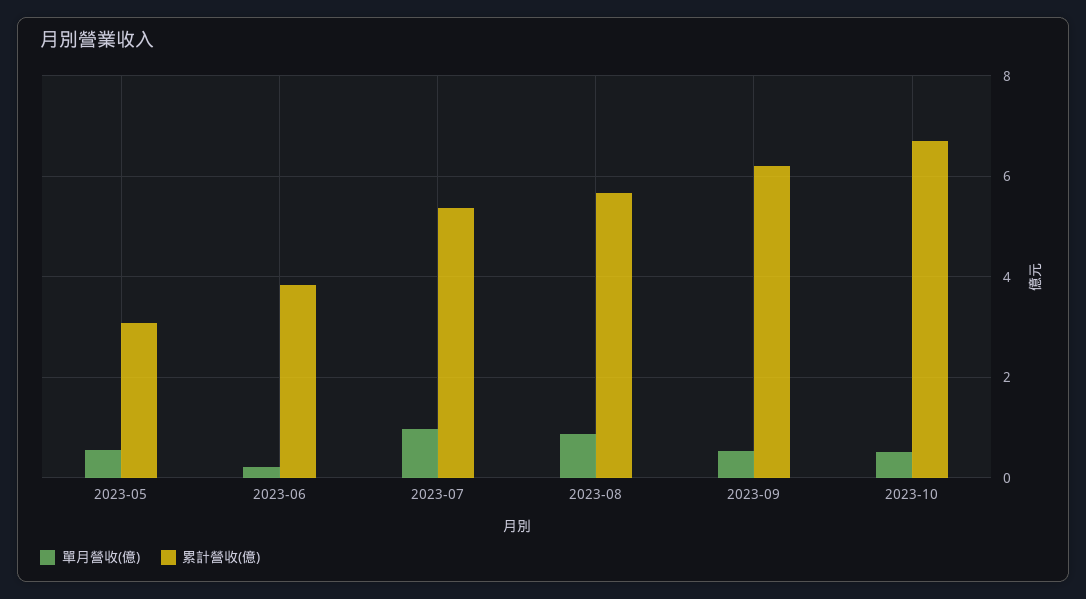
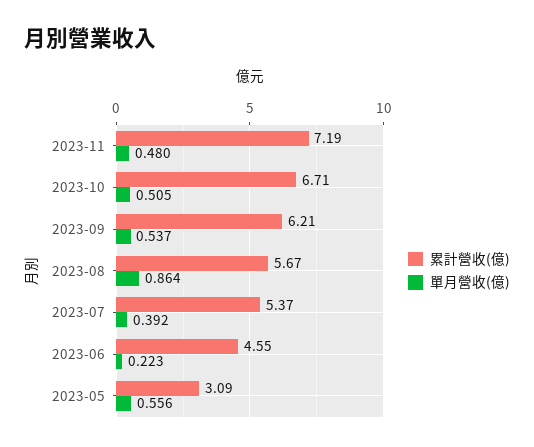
累計營收(億), 2023-06: 3.8 -> 4.55
單月營收(億), 2023-07: 1 -> 0.392
累計營收(億), 2023-11: none -> 7.19
單月營收(億), 2023-11: none -> 0.48

